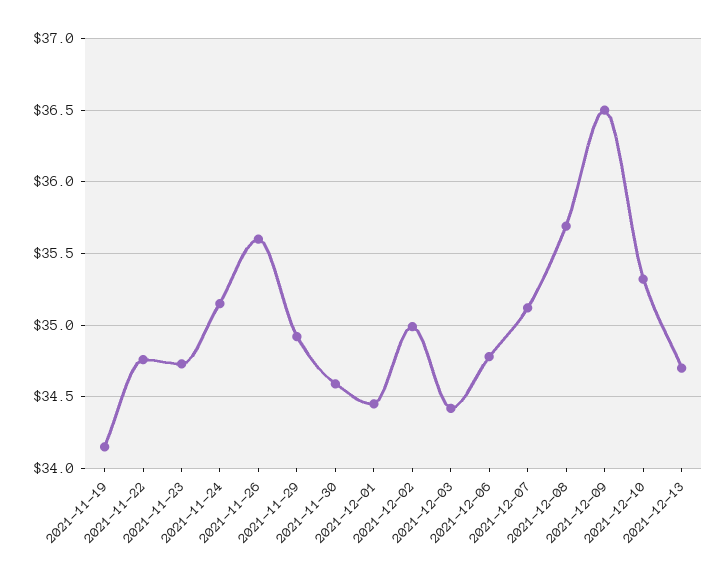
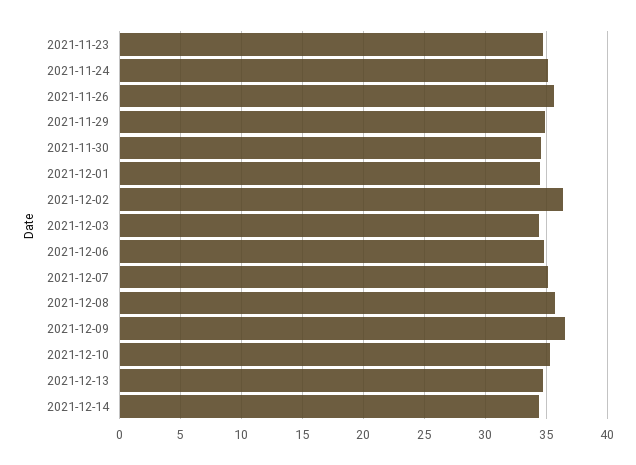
2021-11-19: 34.15 -> none
2021-11-22: 34.75 -> none
2021-12-02: 35 -> 36.5
2021-12-14: none -> 34.5

